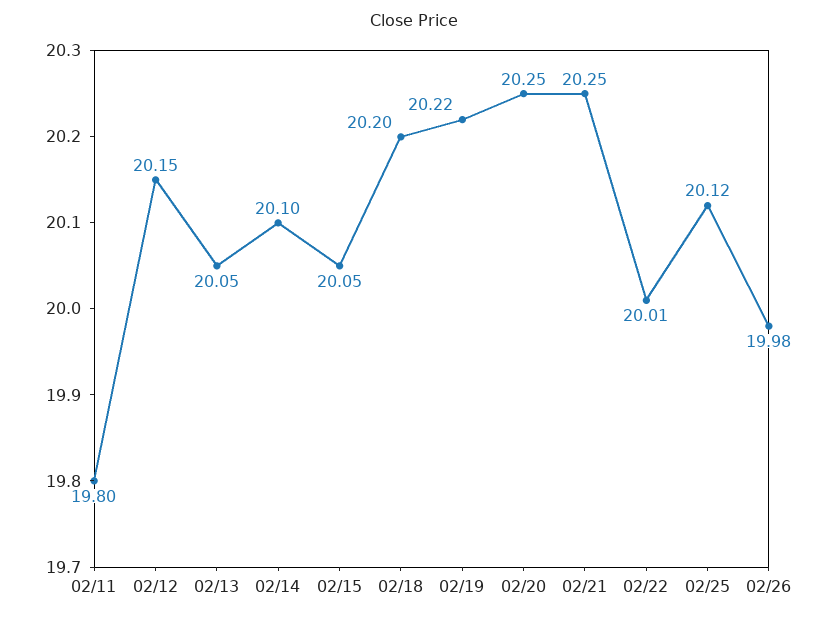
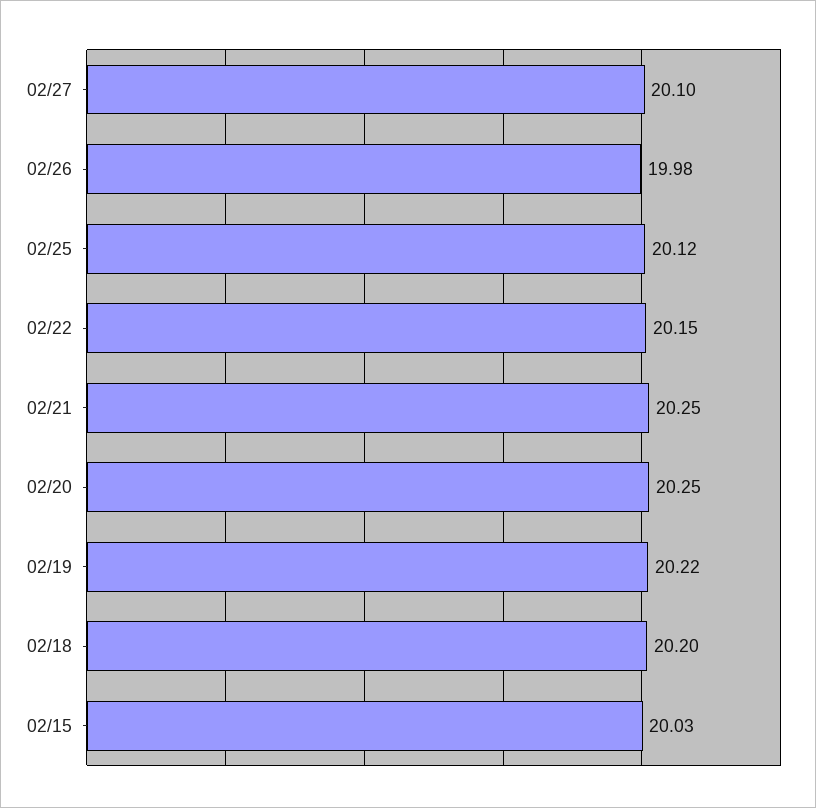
02/11: 19.8 -> none
02/12: 20.15 -> none
02/13: 20.05 -> none
02/14: 20.1 -> none
02/15: 20.05 -> 20.03
02/22: 20.01 -> 20.15
02/27: none -> 20.1

